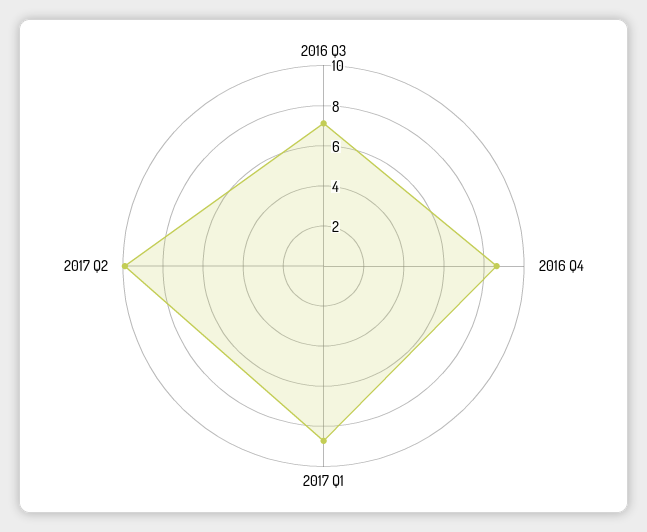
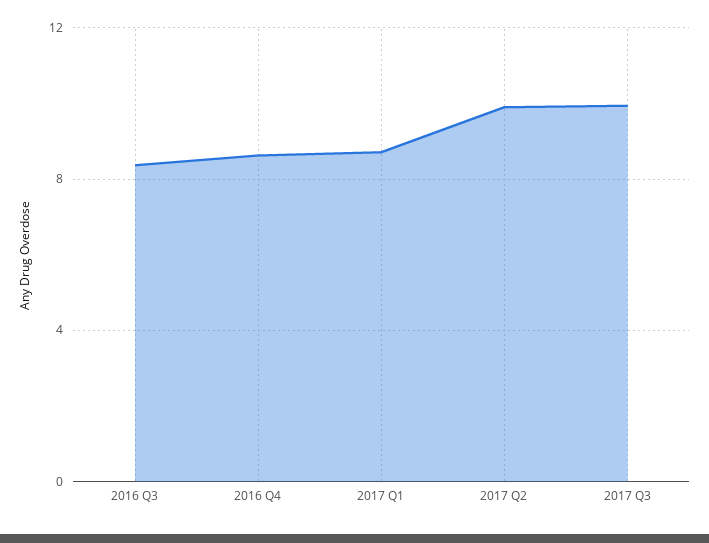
2016 Q3: 7 -> 8.5
2017 Q3: none -> 10

